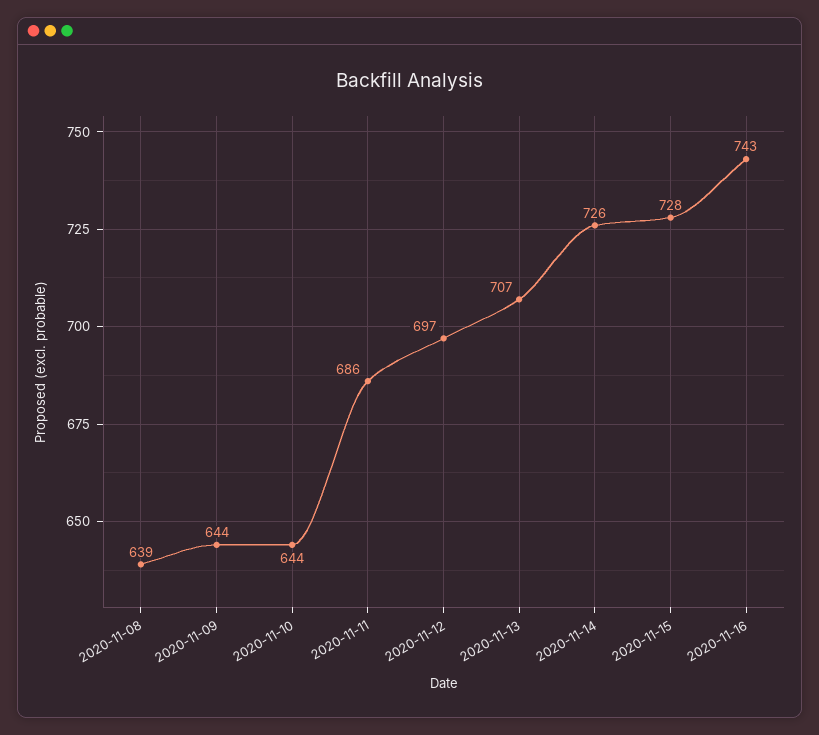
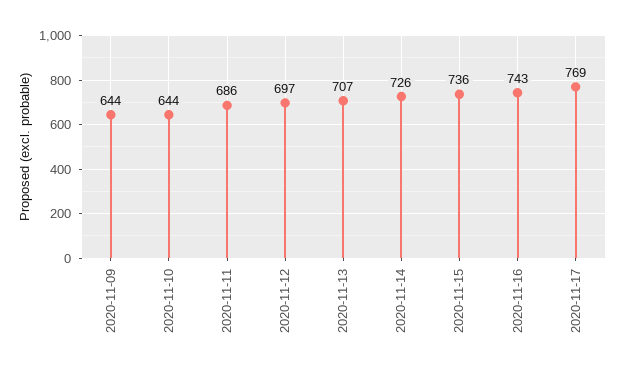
2020-11-08: 639 -> none
2020-11-15: 728 -> 736
2020-11-17: none -> 769

